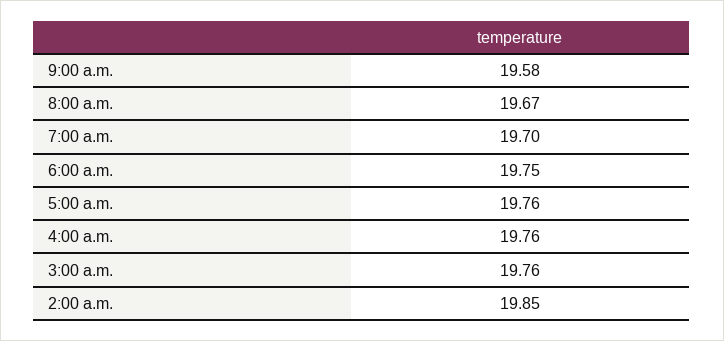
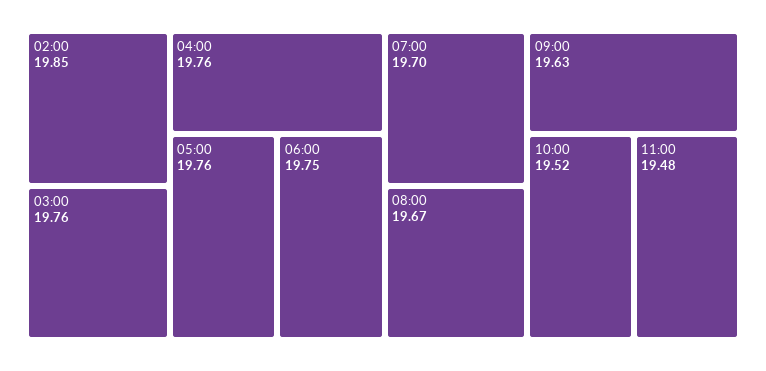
9:00 a.m.: 19.58 -> 19.63
10:00: none -> 19.52
11:00: none -> 19.48

